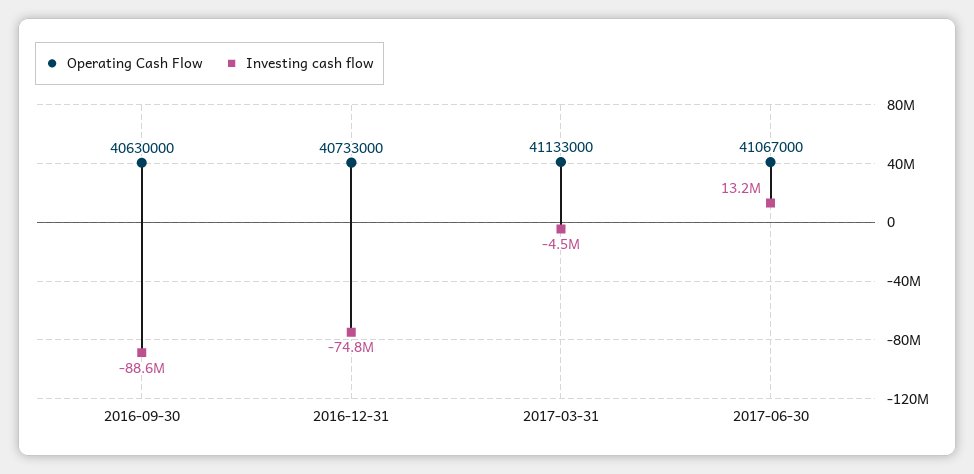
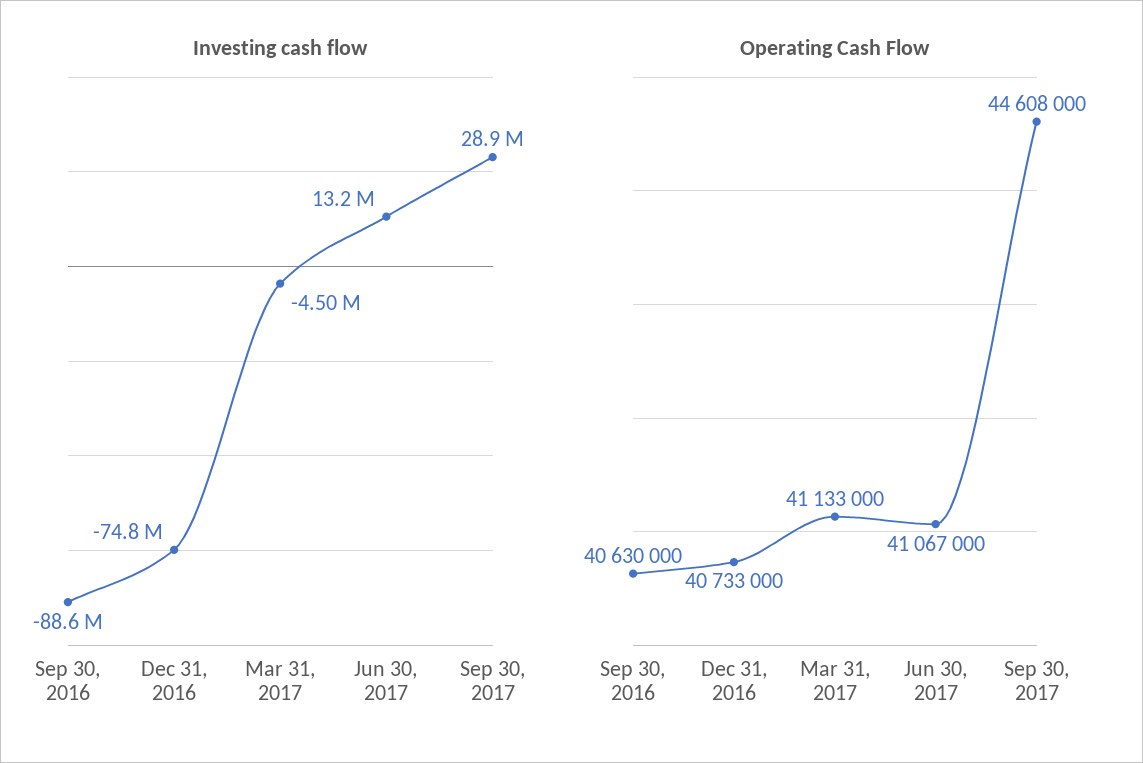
Investing cash flow, Sep 30, 2017: none -> 28900000
Operating Cash Flow, Sep 30, 2017: none -> 44608000

